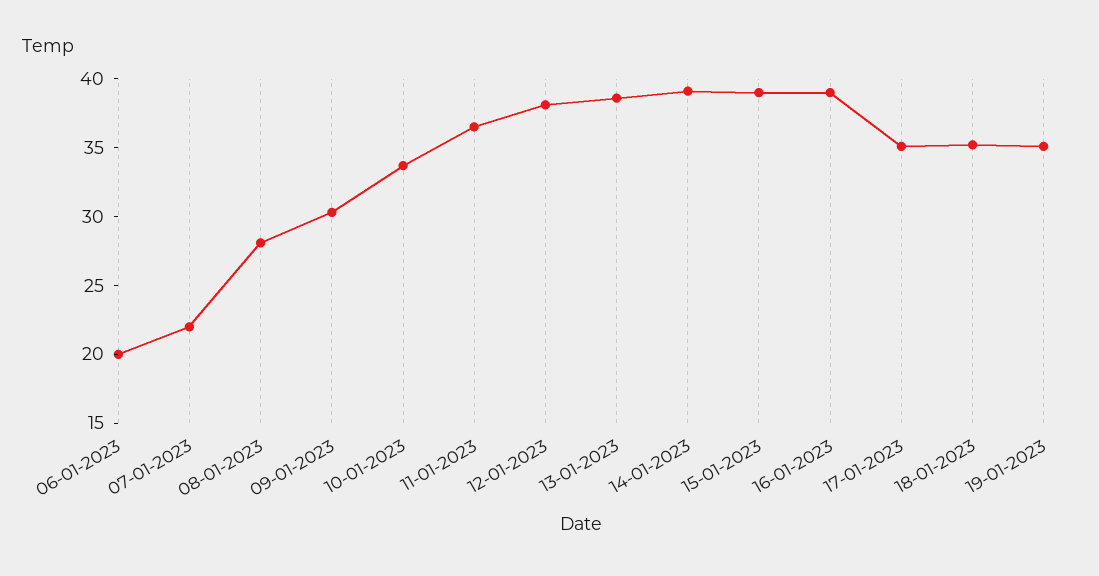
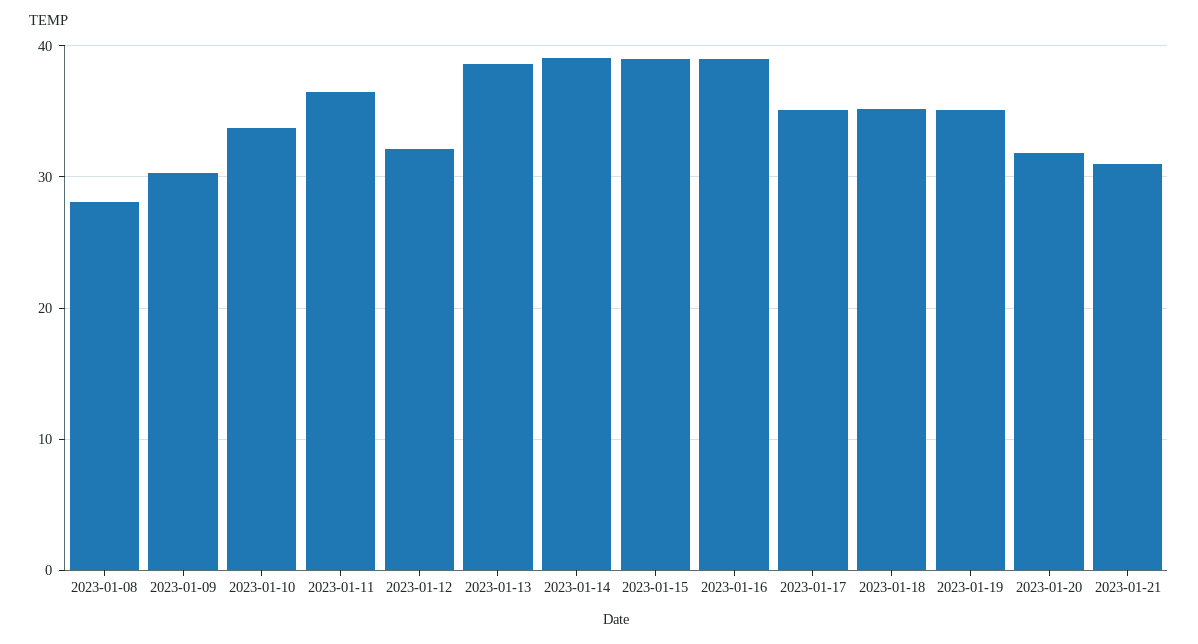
06-01-2023: 20 -> none
07-01-2023: 22 -> none
12-01-2023: 38 -> 32
2023-01-20: none -> 32
2023-01-21: none -> 31

